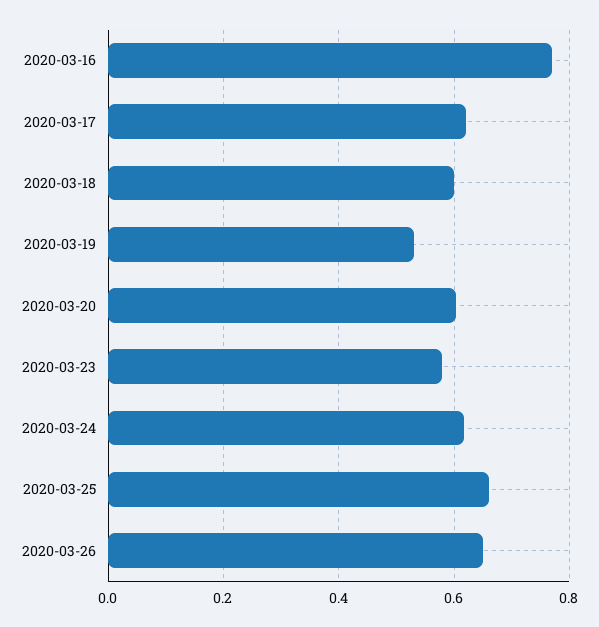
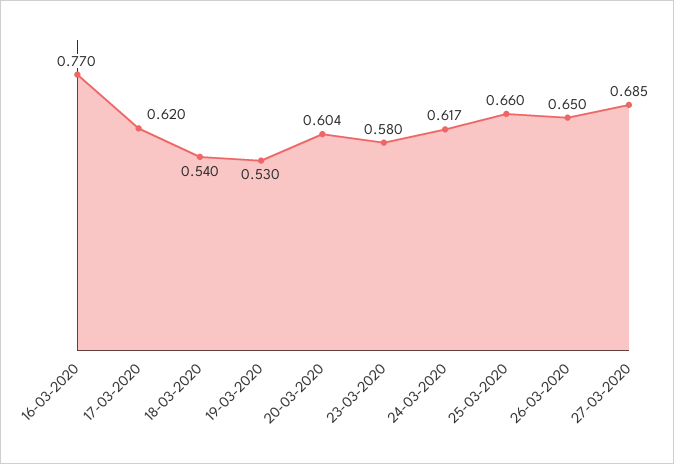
2020-03-18: 0.6 -> 0.54
27-03-2020: none -> 0.685

